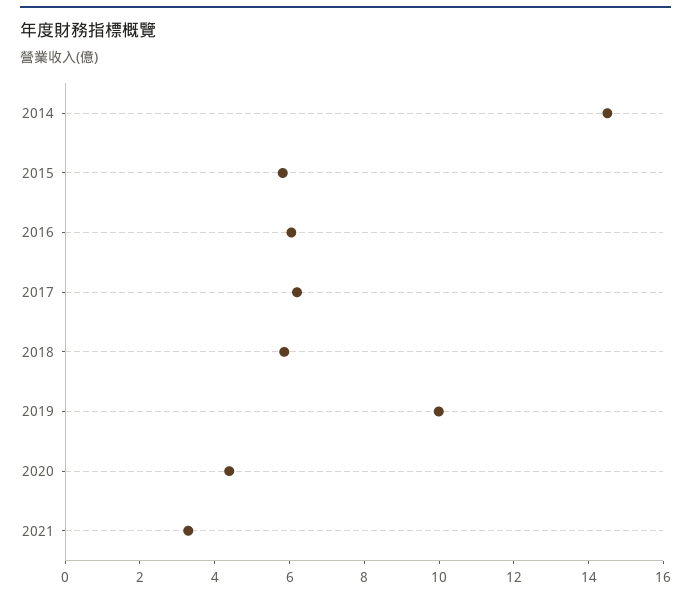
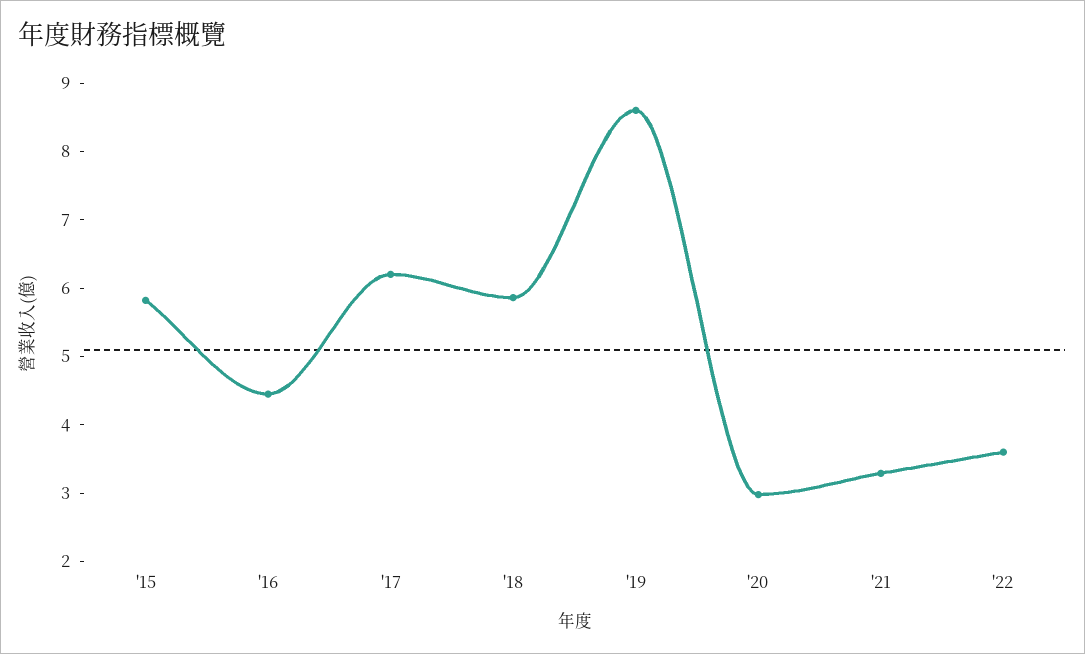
2014: 14.5 -> none
2016: 6 -> 4.4
2019: 10 -> 8.6
2020: 4.5 -> 3
'22: none -> 3.6

